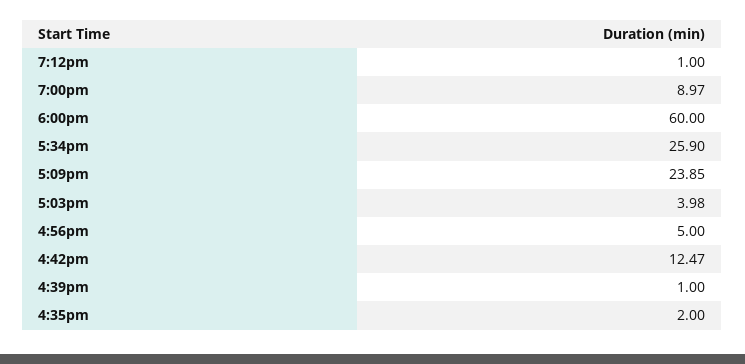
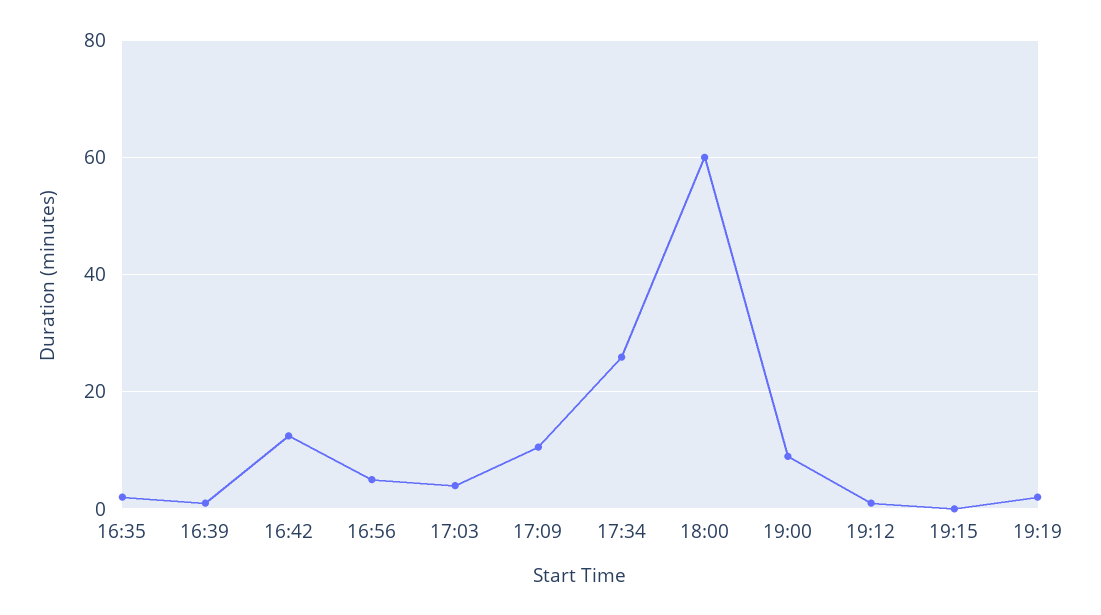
5:09pm: 23.85 -> 10
19:15: none -> 0
19:19: none -> 2

